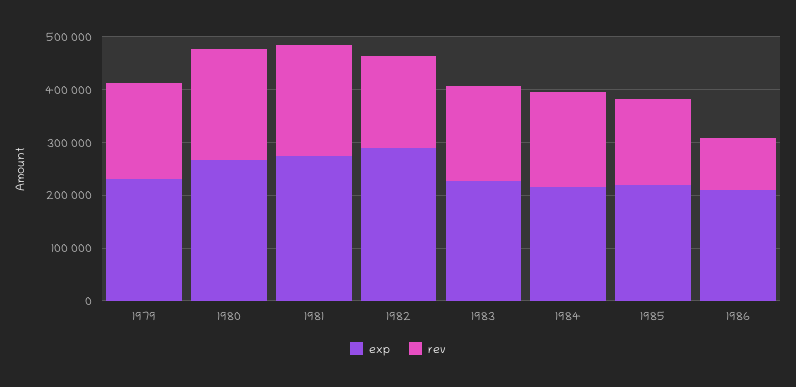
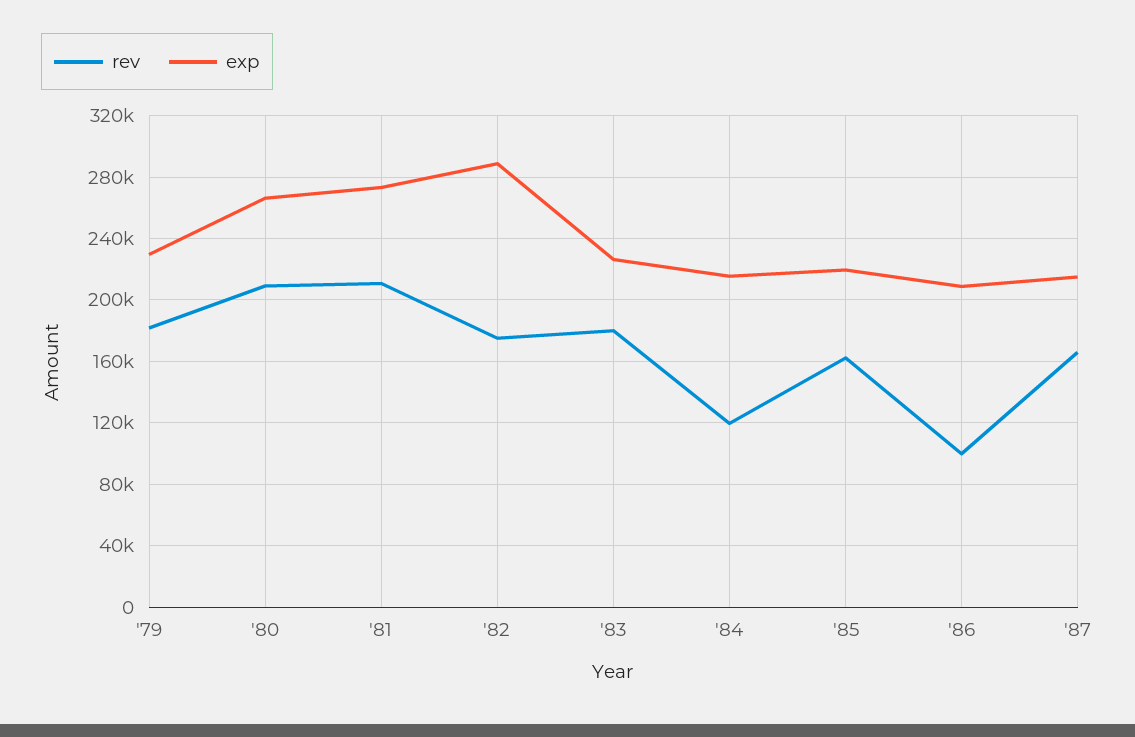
rev, 1984: 180000 -> 120000
rev, '87: none -> 165000
exp, '87: none -> 215000

